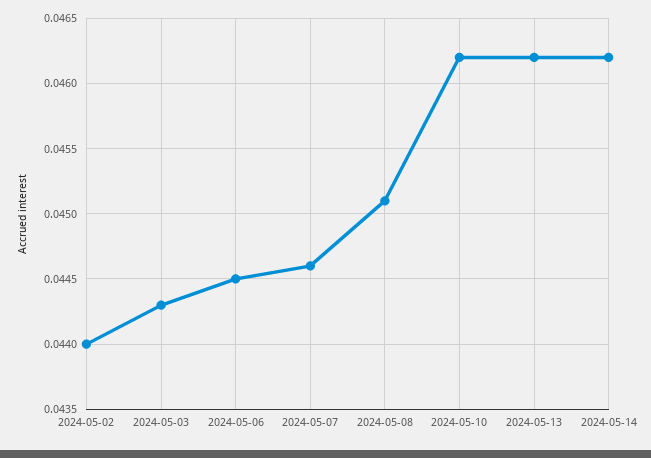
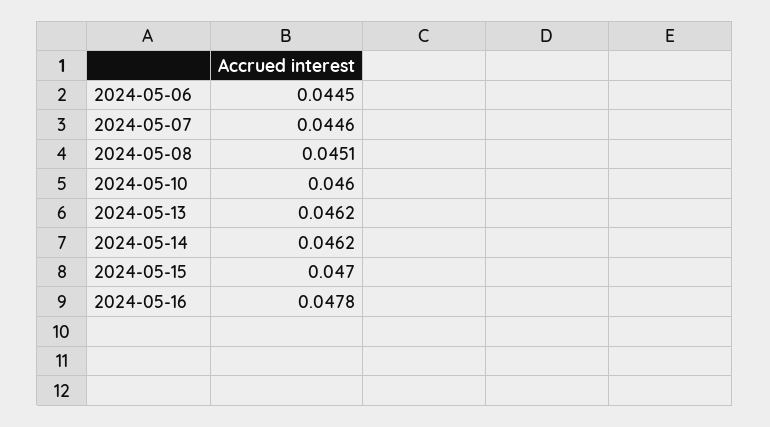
2024-05-02: 0.044 -> none
2024-05-03: 0.0443 -> none
2024-05-10: 0.0462 -> 0.046
2024-05-15: none -> 0.047
2024-05-16: none -> 0.0478

